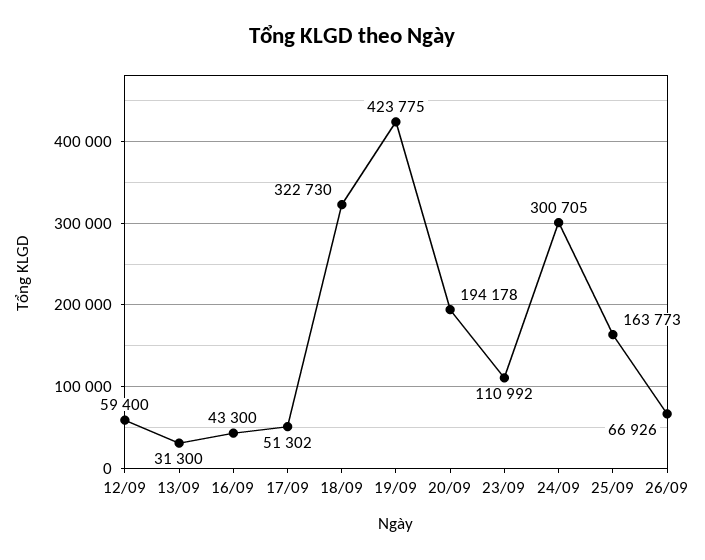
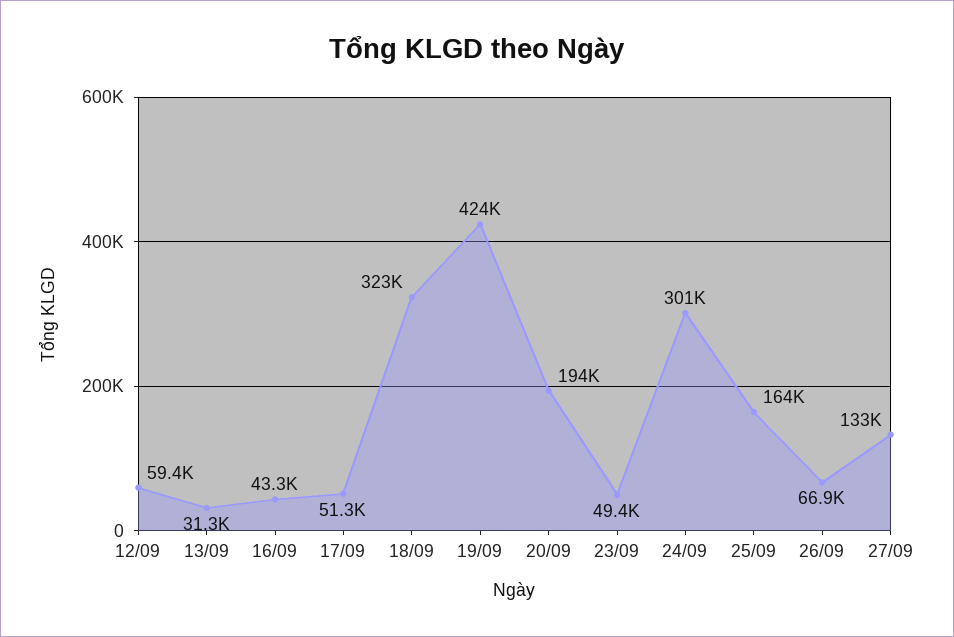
23/09: 110992 -> 49400
27/09: none -> 133000

